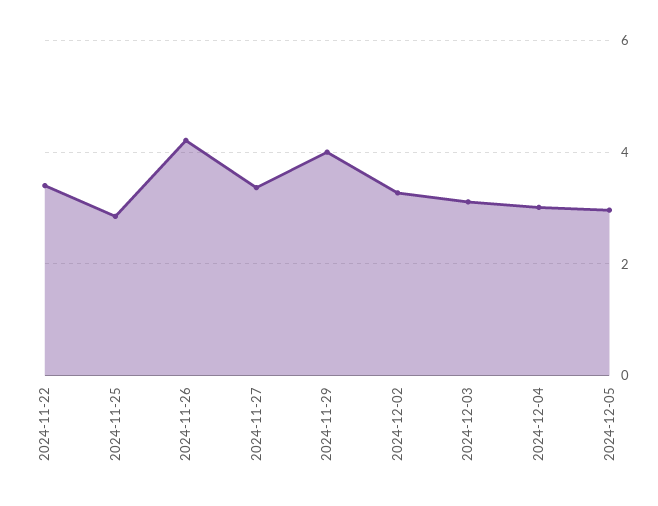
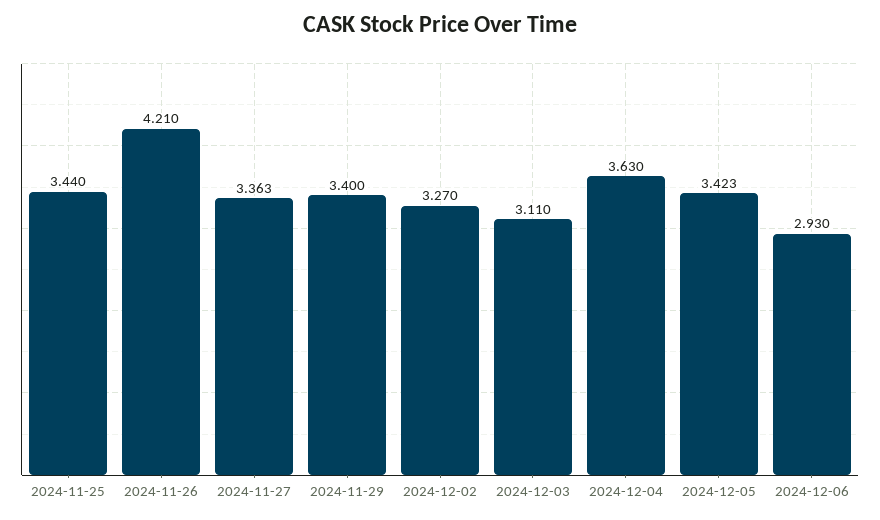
2024-11-22: 3.4 -> none
2024-11-25: 2.8 -> 3.44
2024-11-29: 4 -> 3.4
2024-12-04: 3 -> 3.63
2024-12-05: 3 -> 3.423
2024-12-06: none -> 2.93

